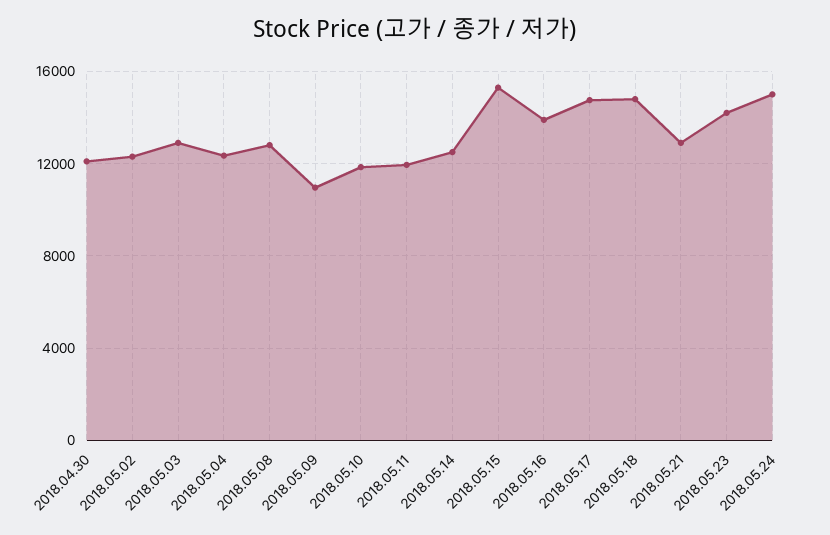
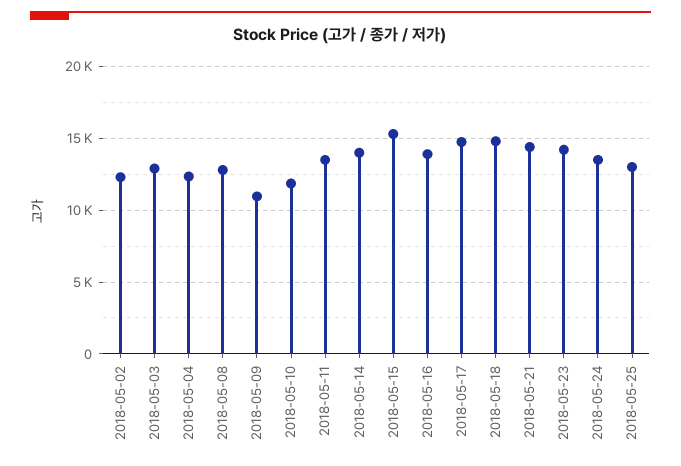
2018.04.30: 12000 -> none
2018.05.11: 12000 -> 13500
2018.05.14: 12500 -> 14000
2018.05.21: 13000 -> 14500
2018.05.24: 15000 -> 13500
2018-05-25: none -> 13000

